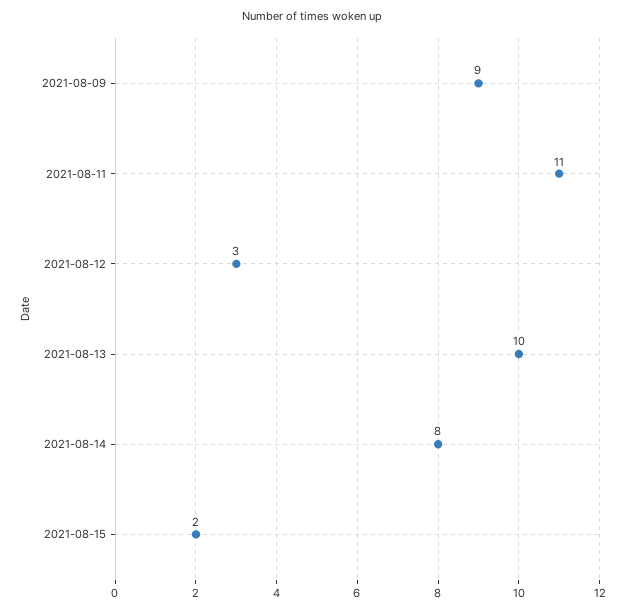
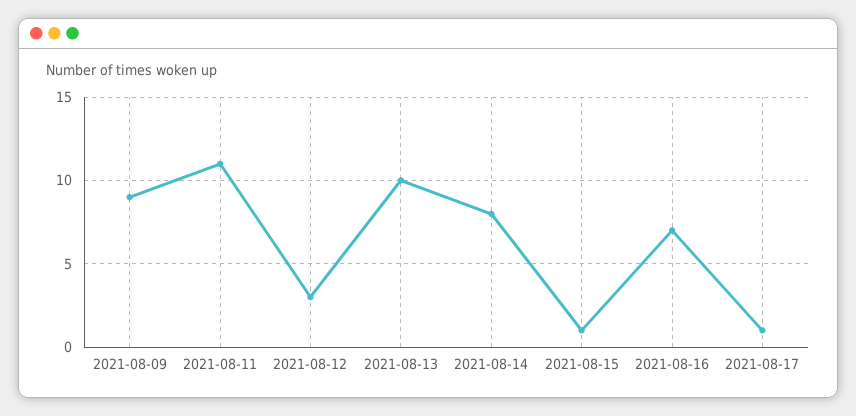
2021-08-15: 2 -> 1
2021-08-16: none -> 7
2021-08-17: none -> 1

